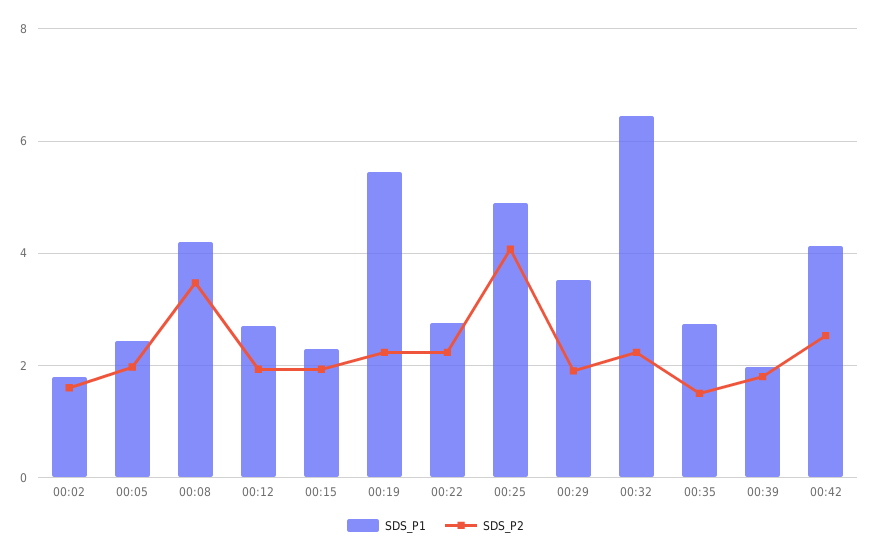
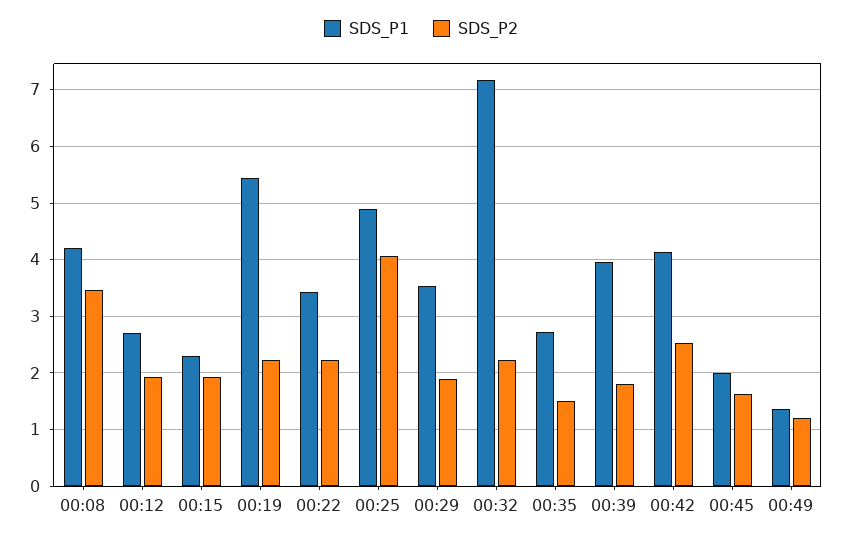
SDS_P1, 00:02: 1.8 -> none
SDS_P2, 00:02: 1.6 -> none
SDS_P1, 00:05: 2.4 -> none
SDS_P2, 00:05: 2 -> none
SDS_P1, 00:22: 2.8 -> 3.4
SDS_P1, 00:32: 6.4 -> 7.2
SDS_P1, 00:39: 2 -> 4
SDS_P1, 00:45: none -> 2
SDS_P2, 00:45: none -> 1.6
SDS_P1, 00:49: none -> 1.4
SDS_P2, 00:49: none -> 1.2

